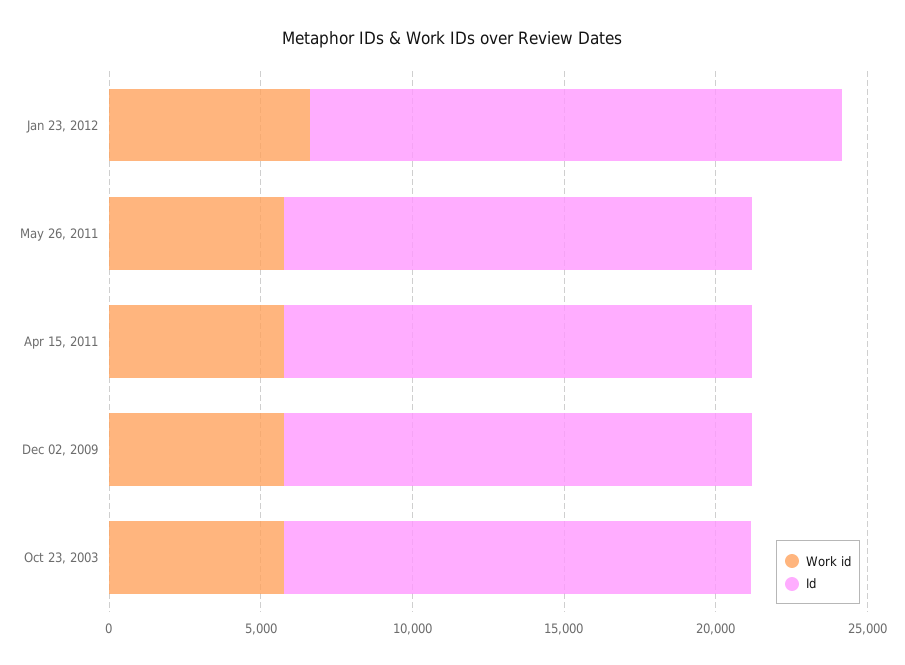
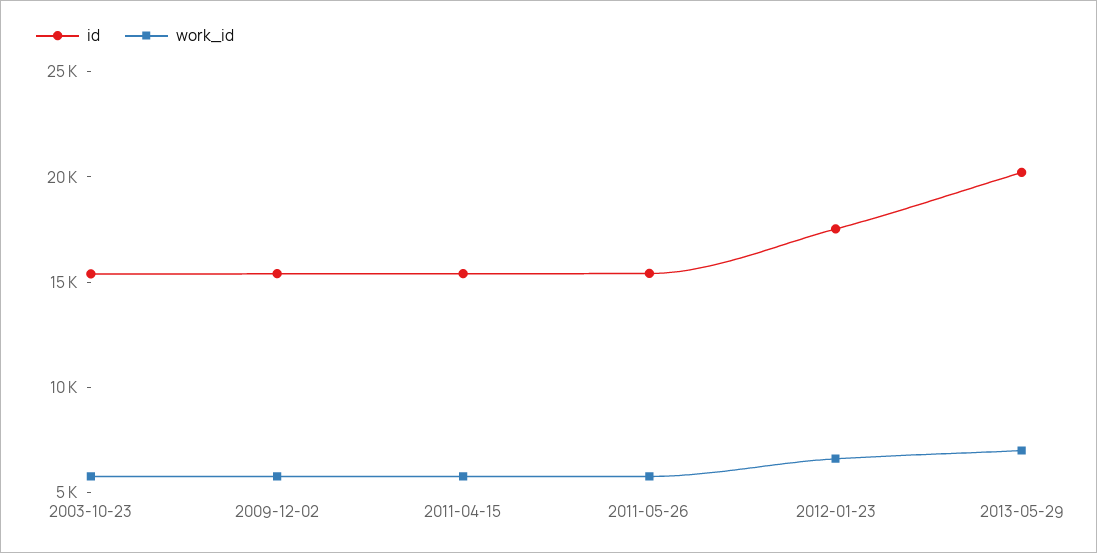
Id, 2013-05-29: none -> 20000
Work id, 2013-05-29: none -> 7000

